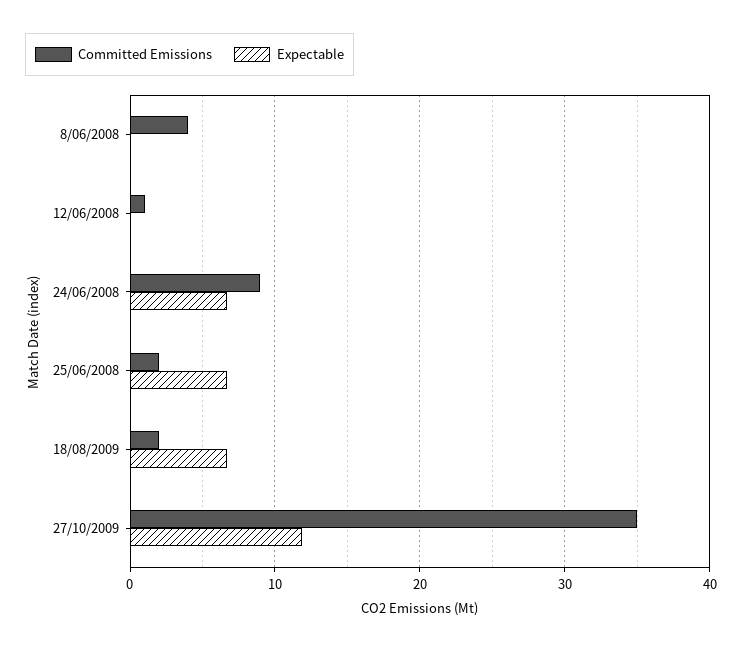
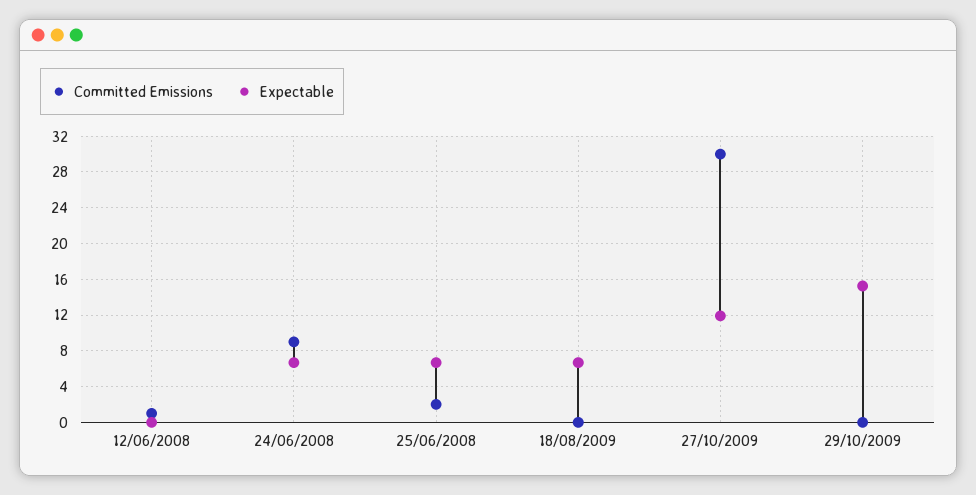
Committed Emissions, 8/06/2008: 4 -> none
Expectable, 8/06/2008: 0 -> none
Committed Emissions, 18/08/2009: 2 -> 0
Committed Emissions, 27/10/2009: 35 -> 30
Committed Emissions, 29/10/2009: none -> 0
Expectable, 29/10/2009: none -> 15

